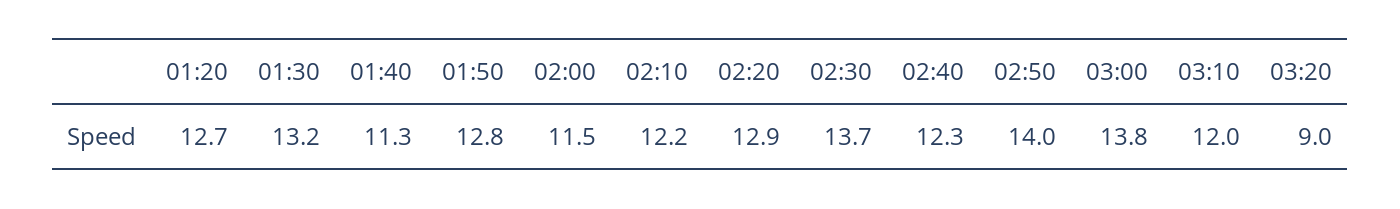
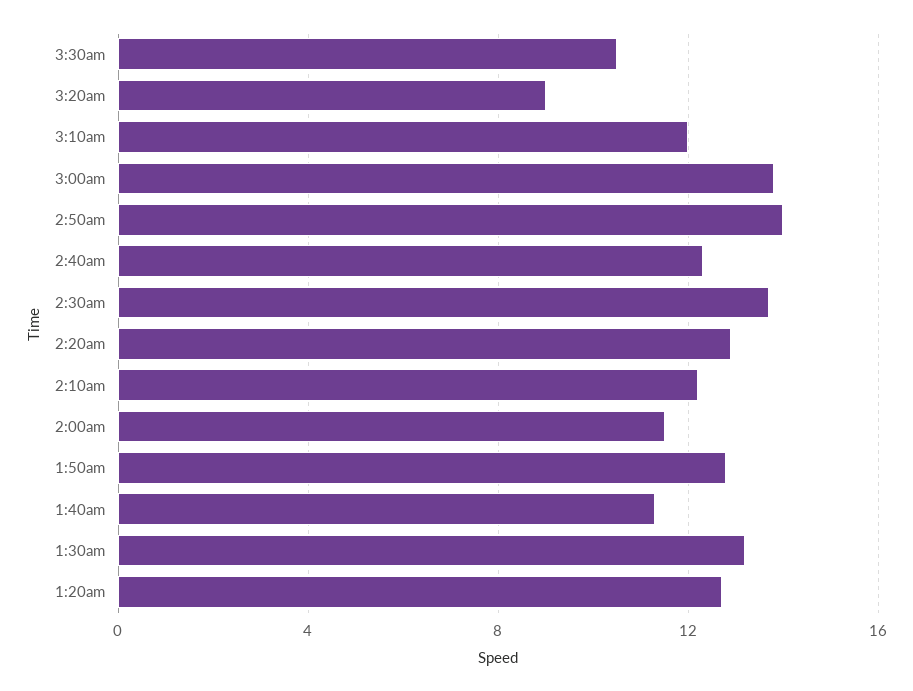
3:30am: none -> 10.5

